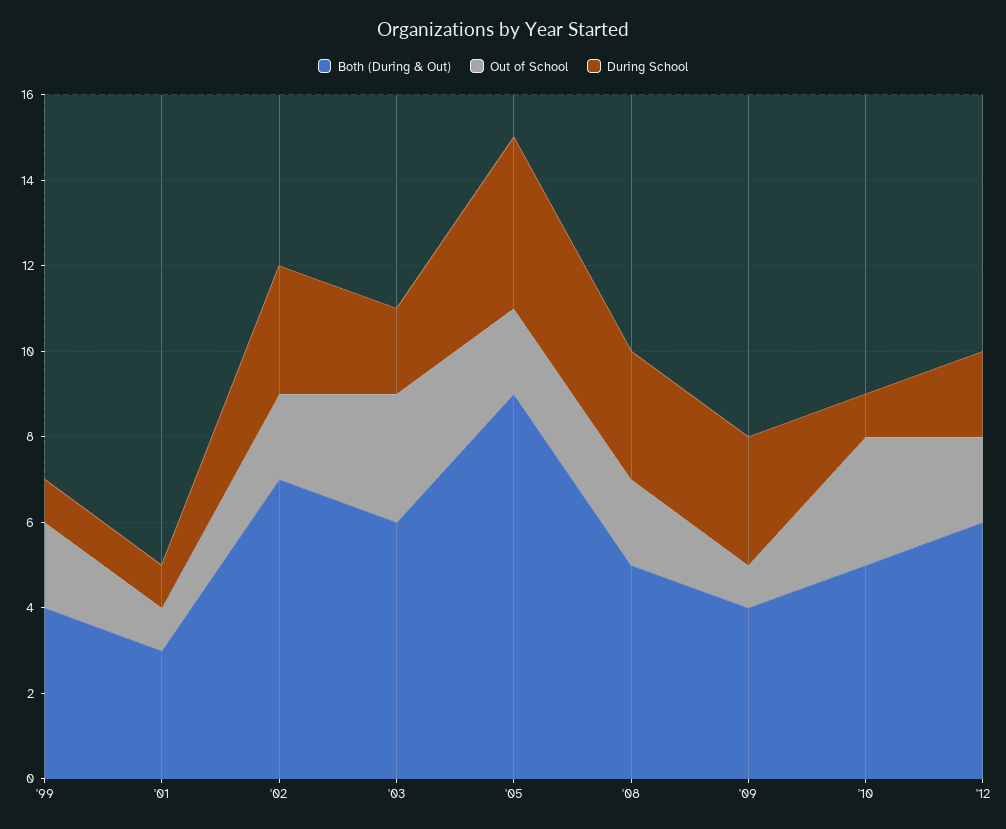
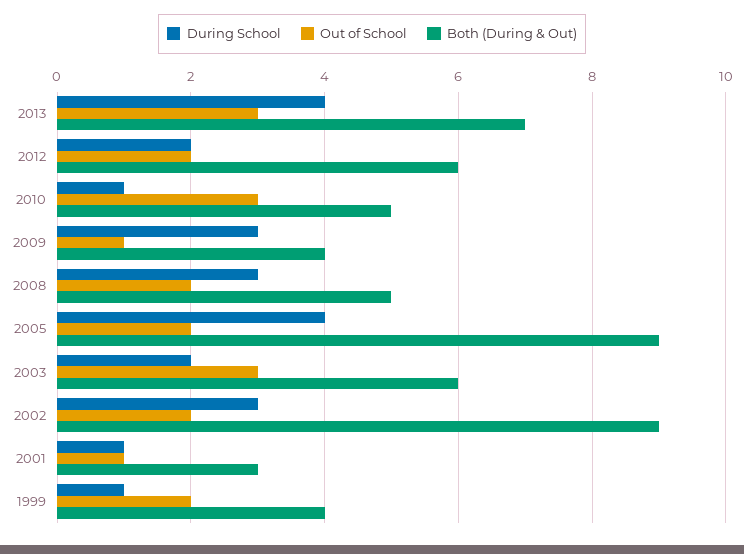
Both (During & Out), '02: 7 -> 9
During School, 2013: none -> 4
Out of School, 2013: none -> 3
Both (During & Out), 2013: none -> 7

